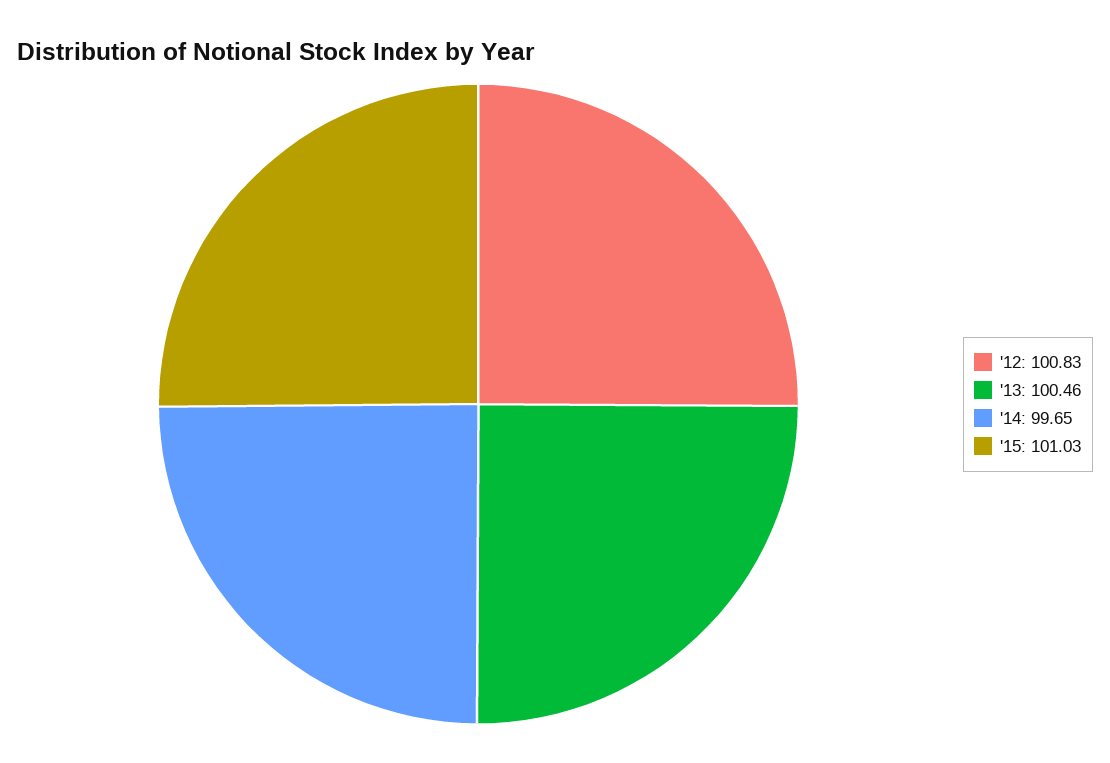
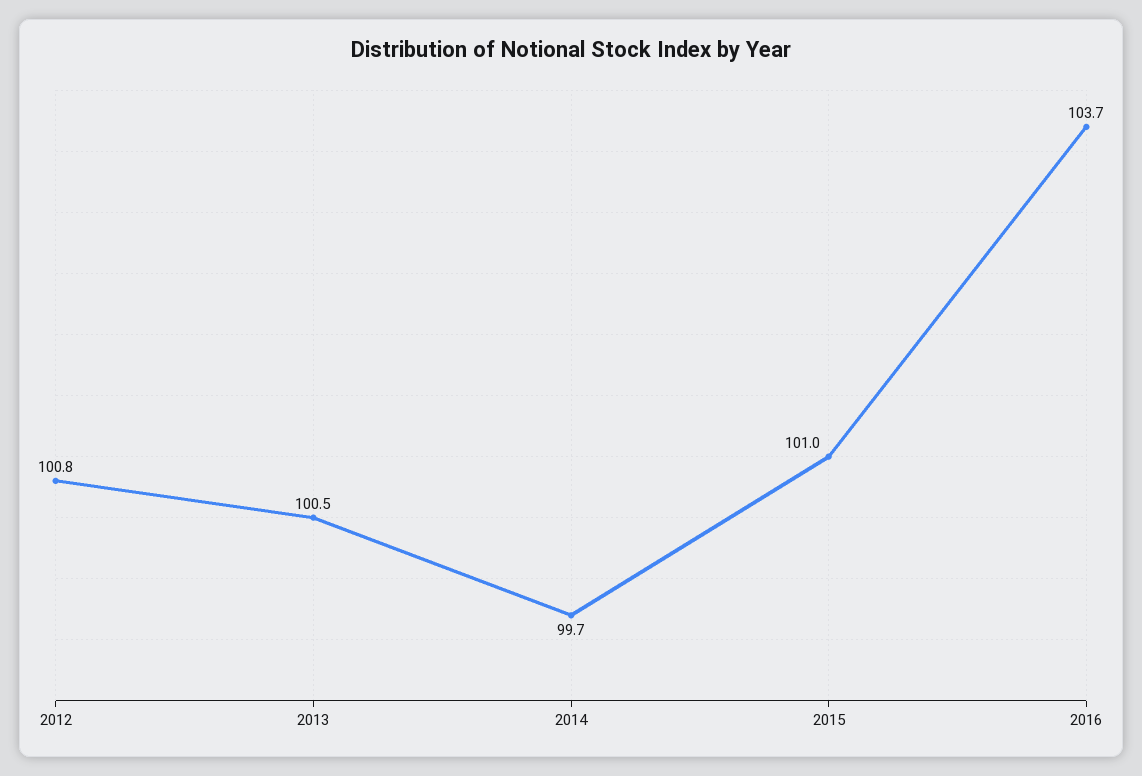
2016: none -> 103.7

